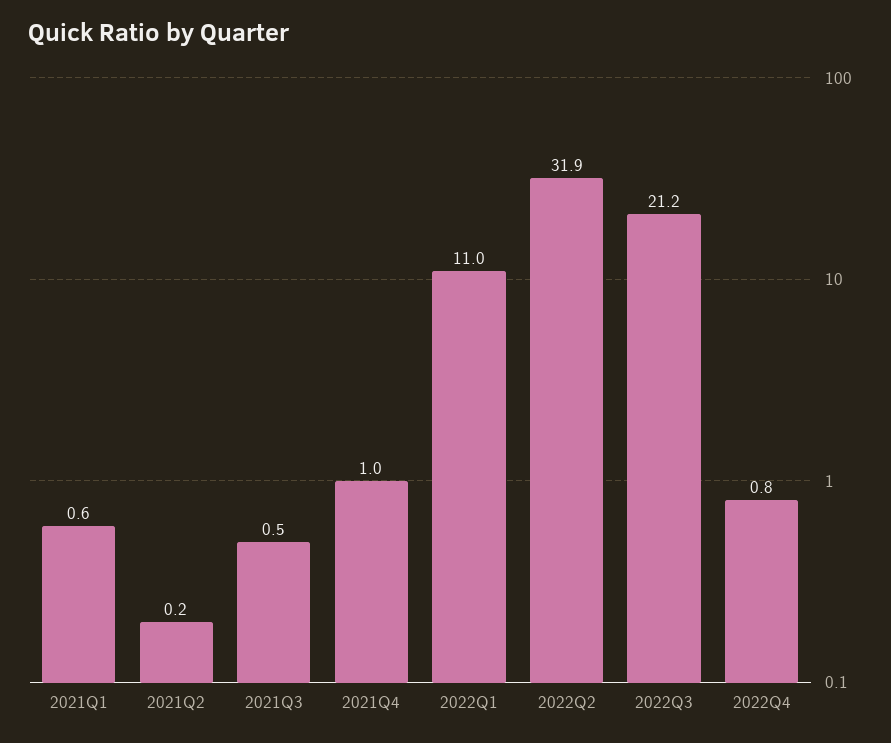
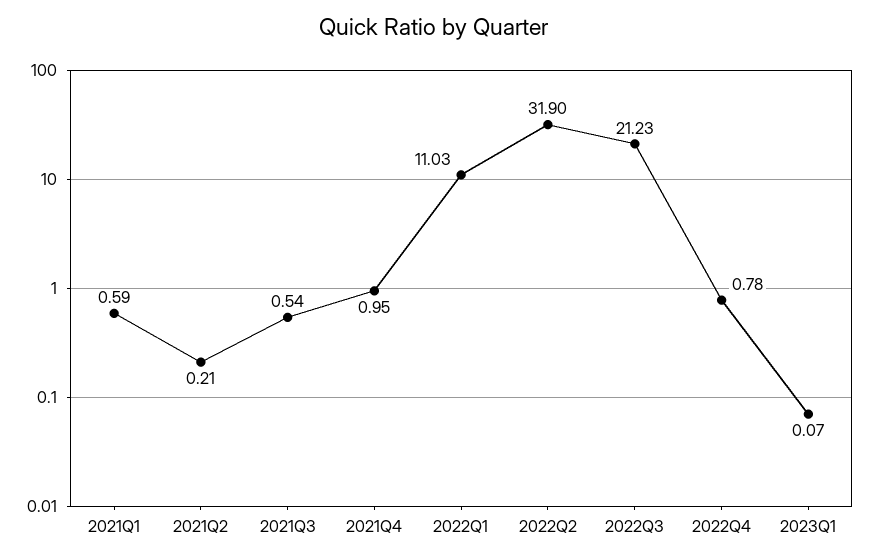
2023Q1: none -> 0.07

